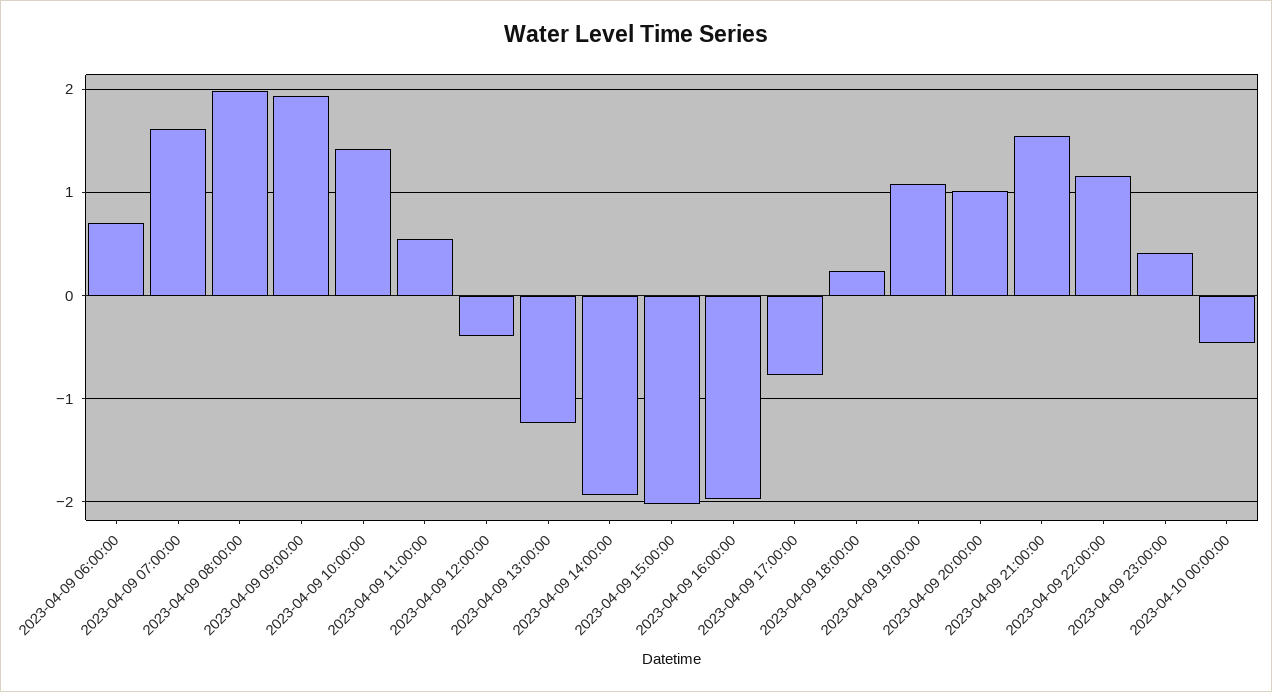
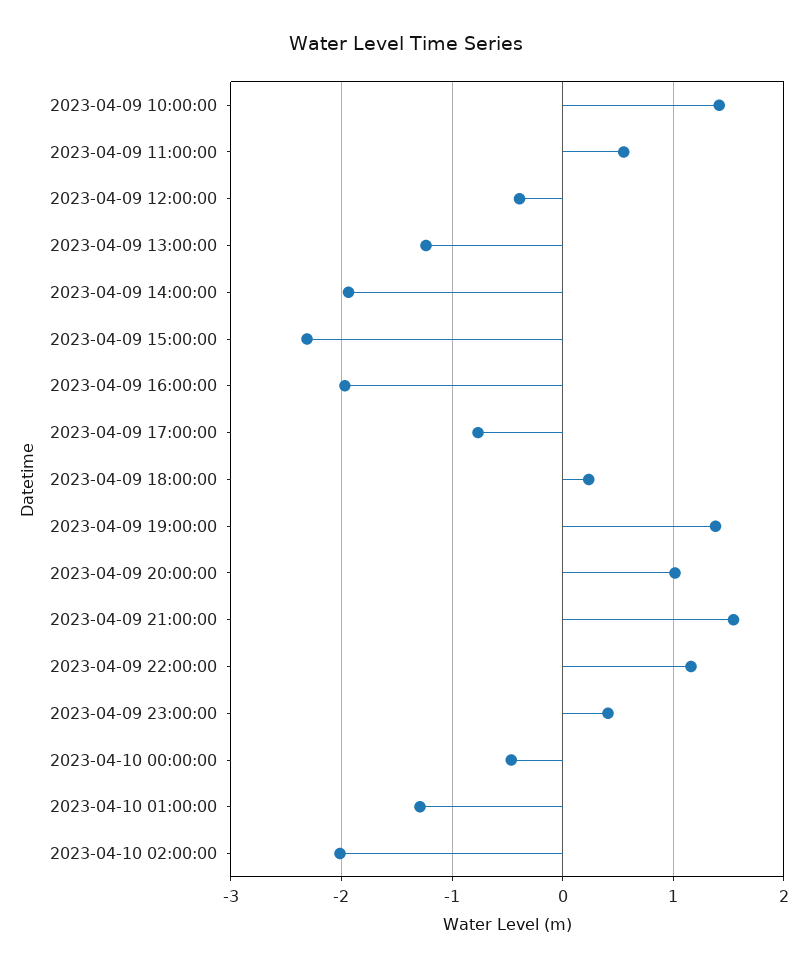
2023-04-09 06:00:00: 0.7 -> none
2023-04-09 07:00:00: 1.6 -> none
2023-04-09 08:00:00: 2 -> none
2023-04-09 09:00:00: 1.9 -> none
2023-04-09 15:00:00: -2 -> -2.3
2023-04-09 19:00:00: 1.1 -> 1.4
2023-04-10 01:00:00: none -> -1.3
2023-04-10 02:00:00: none -> -2

